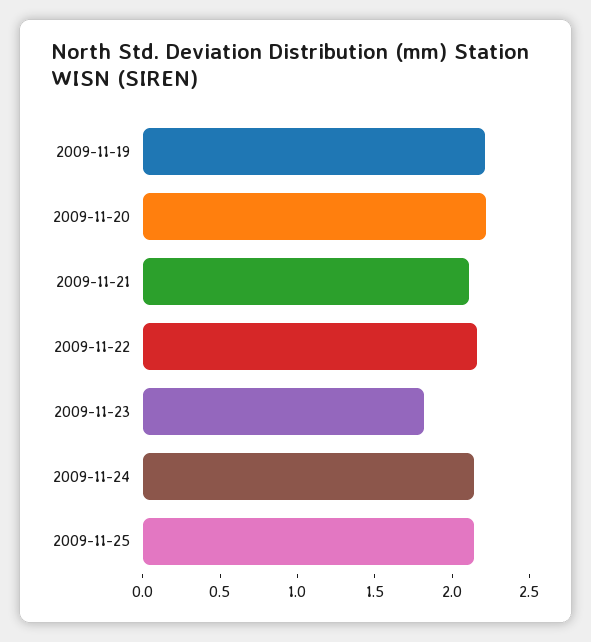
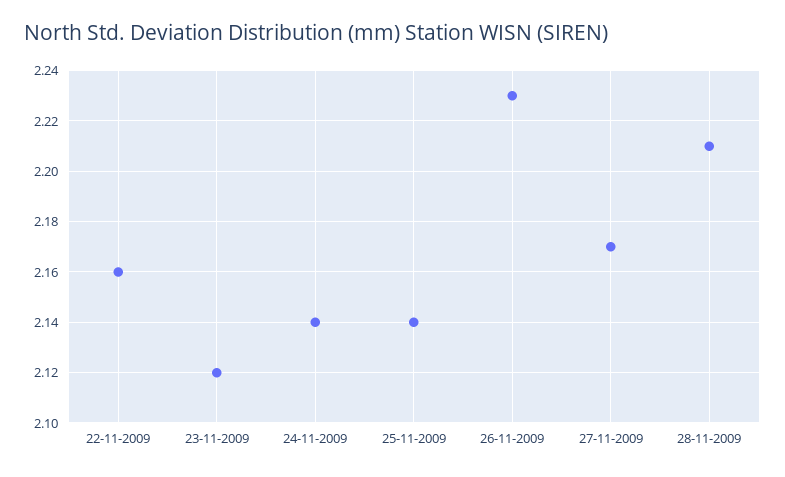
2009-11-19: 2.2 -> none
2009-11-20: 2.2 -> none
2009-11-21: 2.1 -> none
2009-11-23: 1.8 -> 2.12
26-11-2009: none -> 2.23
27-11-2009: none -> 2.17
28-11-2009: none -> 2.21

